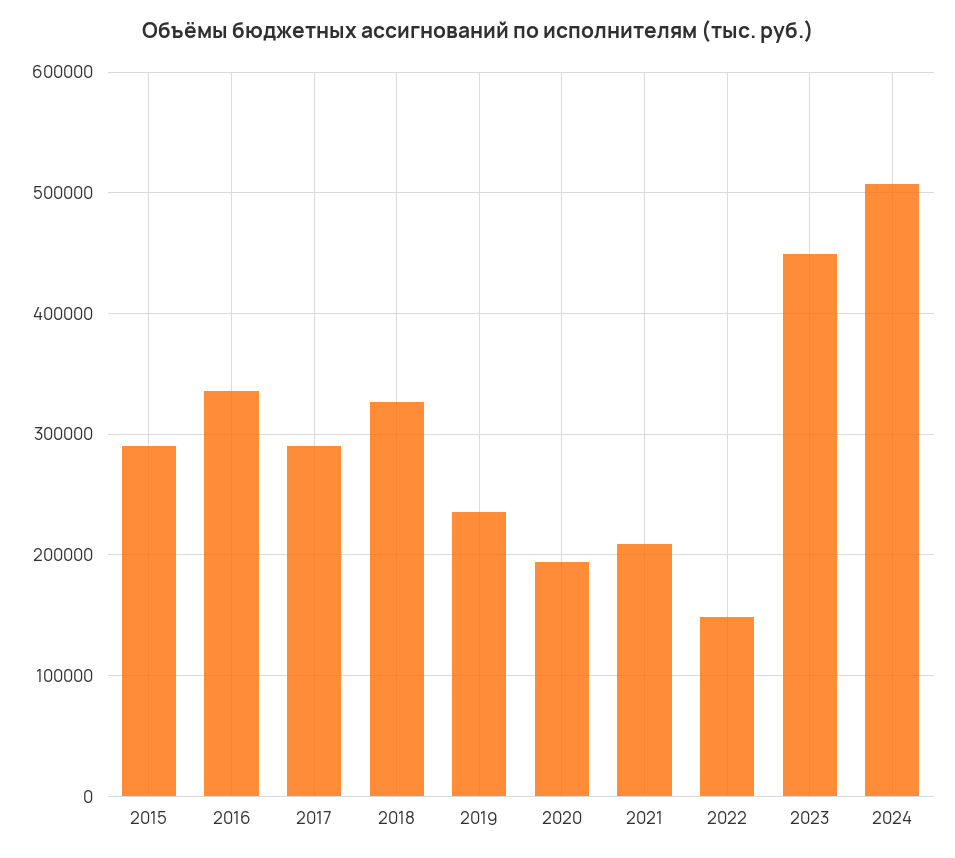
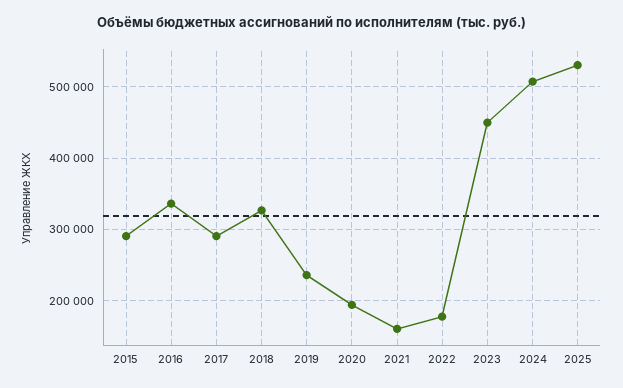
2021: 210000 -> 160000
2022: 150000 -> 180000
2025: none -> 530000

